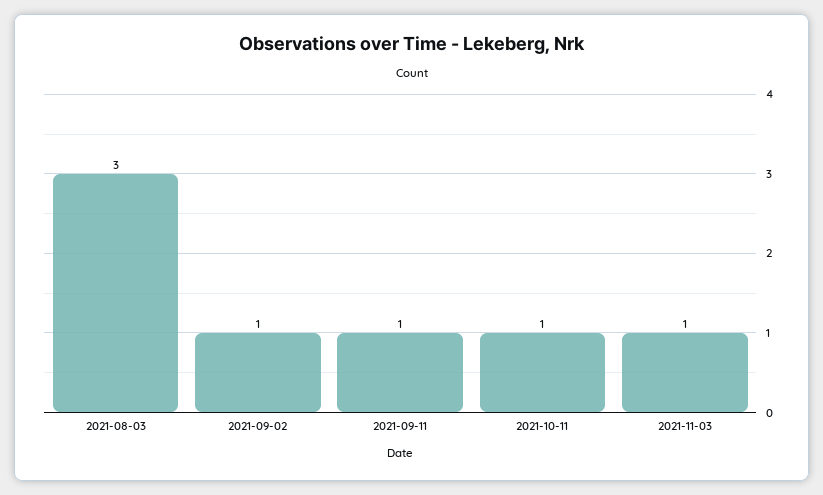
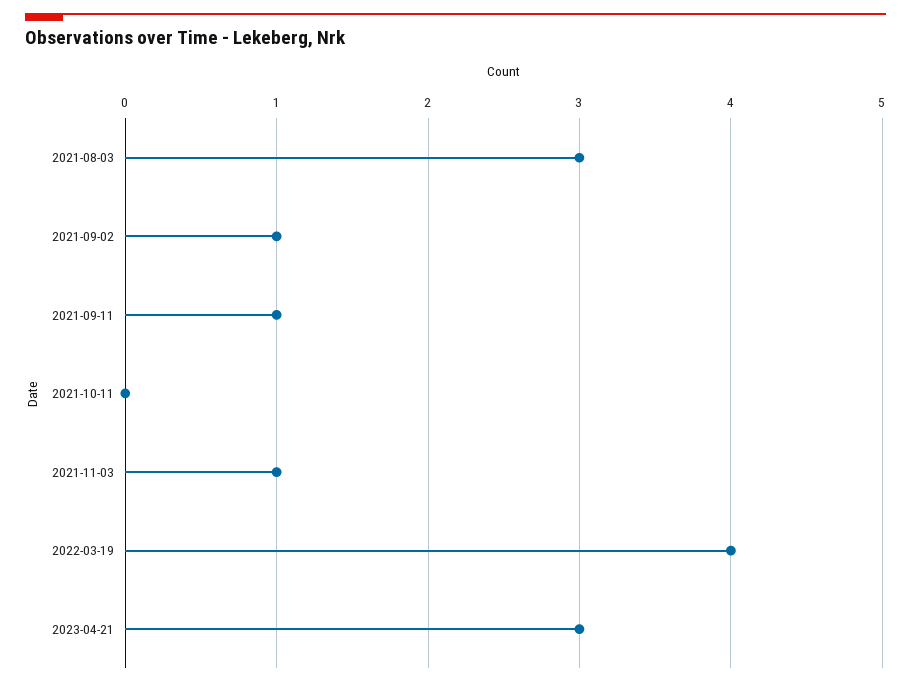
2021-10-11: 1 -> 0
2022-03-19: none -> 4
2023-04-21: none -> 3

